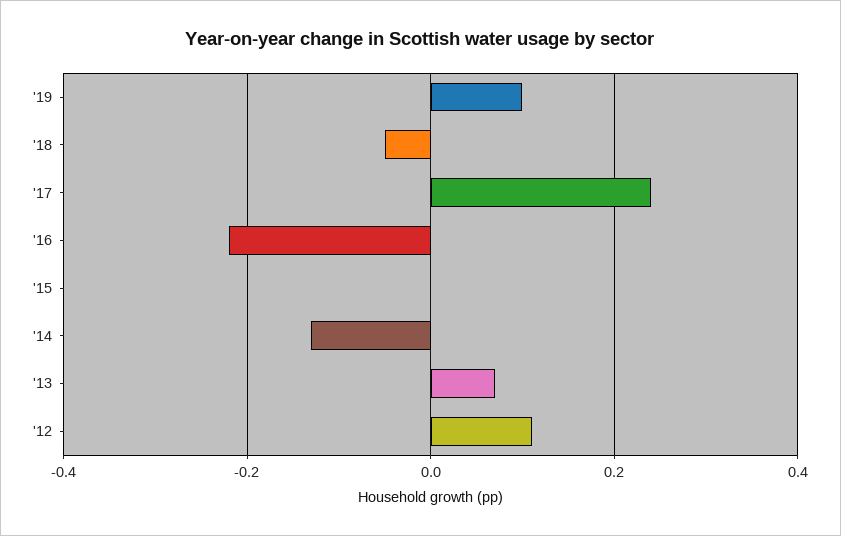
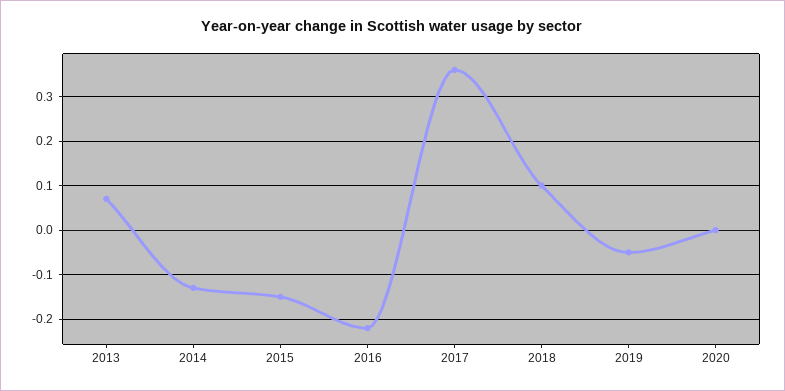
'19: 0.1 -> -0.05
'18: -0.05 -> 0.1
'17: 0.25 -> 0.35
'15: 0 -> -0.15
'12: 0.1 -> none
2020: none -> 0

